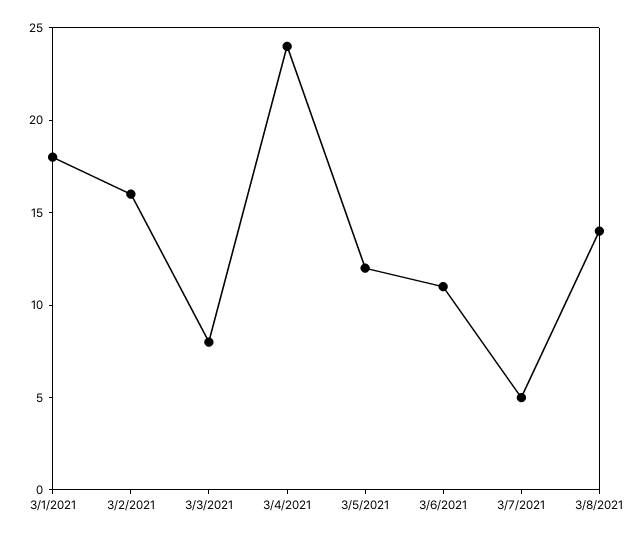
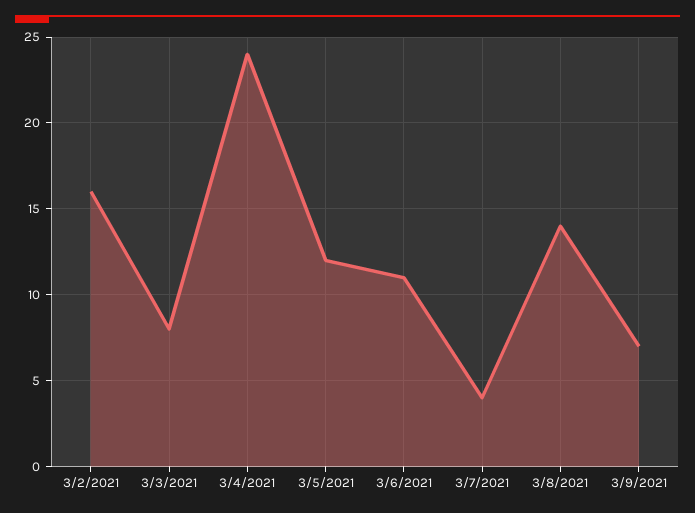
3/1/2021: 18 -> none
3/7/2021: 5 -> 4
3/9/2021: none -> 7

